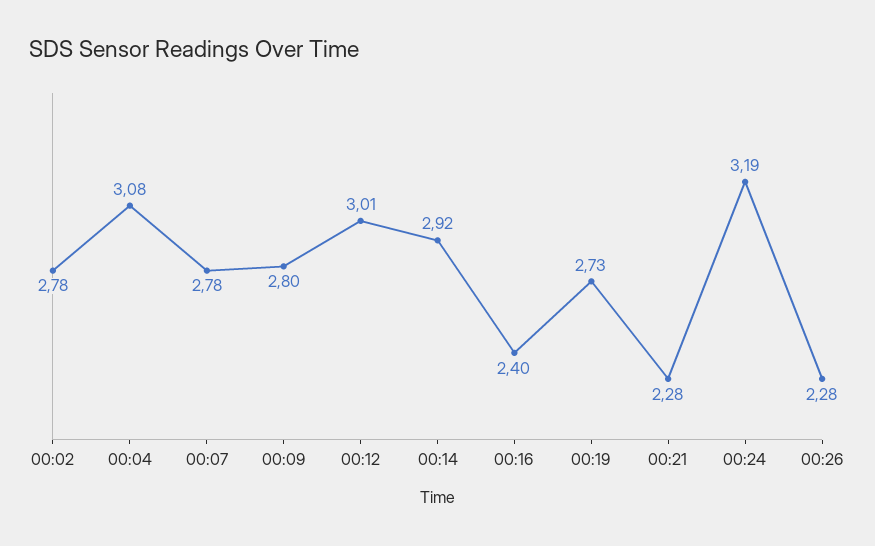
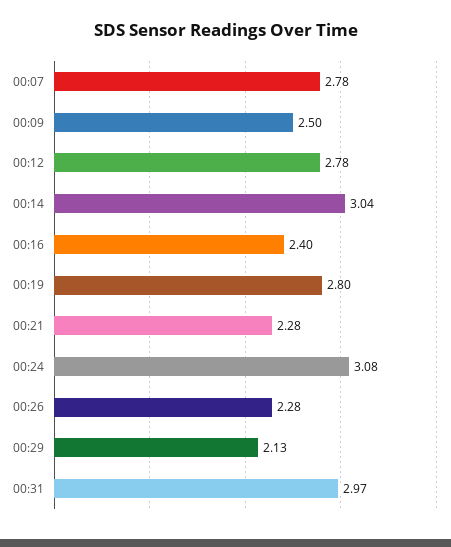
00:02: 2.78 -> none
00:04: 3.08 -> none
00:09: 2.8 -> 2.5
00:12: 3.01 -> 2.78
00:14: 2.92 -> 3.04
00:19: 2.73 -> 2.8
00:24: 3.19 -> 3.08
00:29: none -> 2.13
00:31: none -> 2.97

